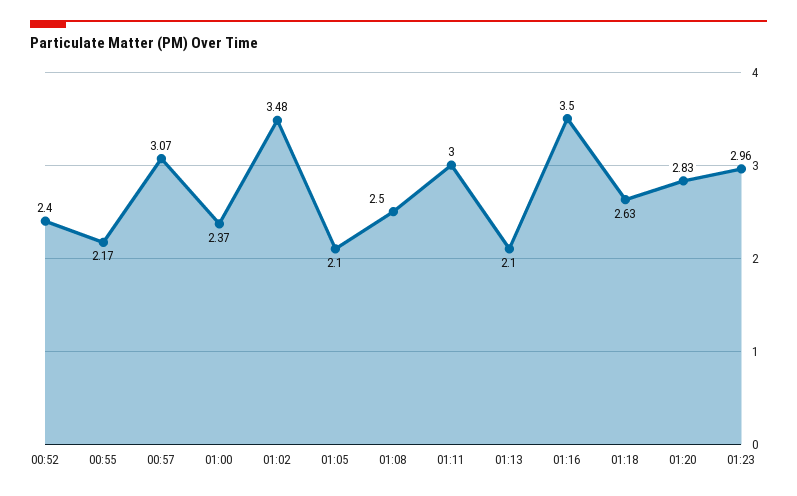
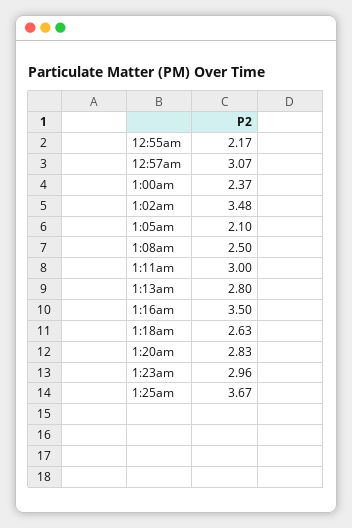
00:52: 2.4 -> none
01:13: 2.1 -> 2.8
1:25am: none -> 3.67

